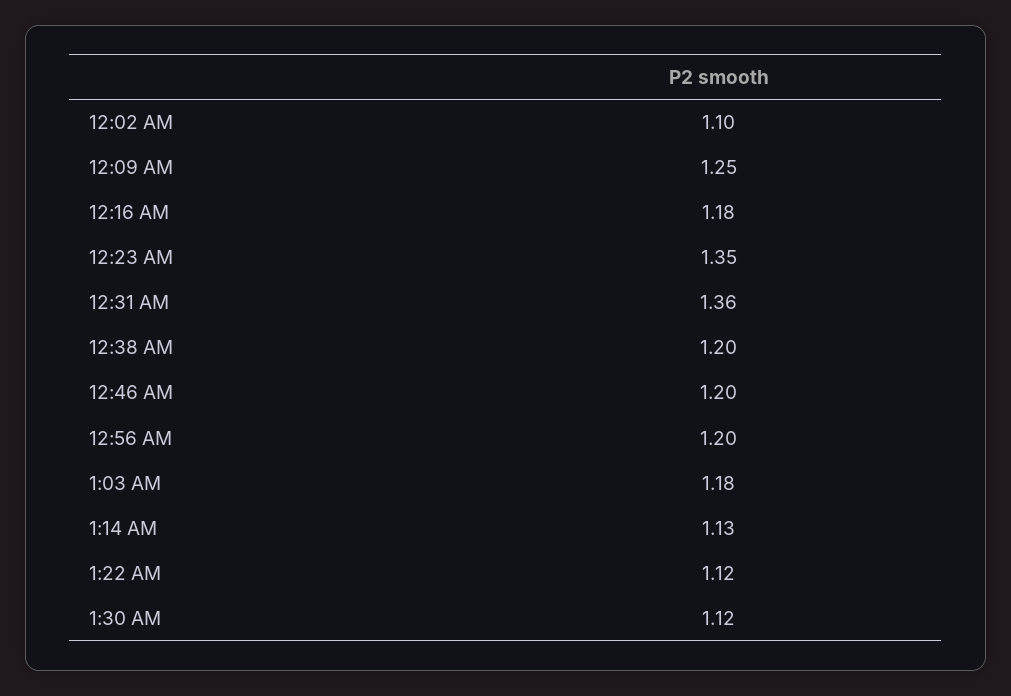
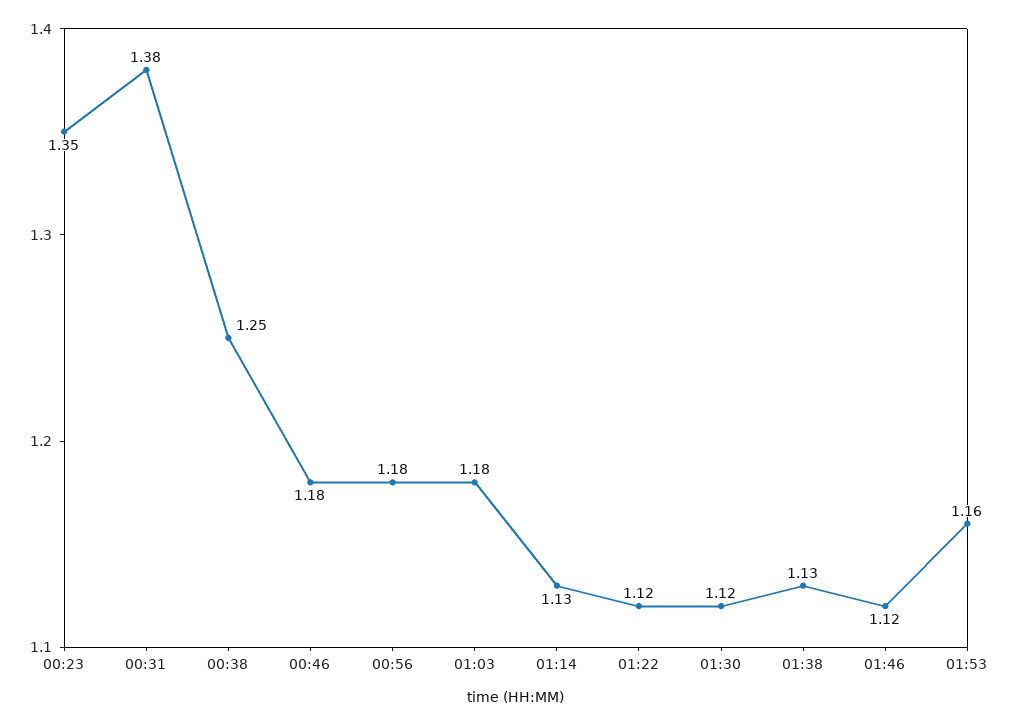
12:02 AM: 1.1 -> none
12:09 AM: 1.25 -> none
12:16 AM: 1.18 -> none
12:31 AM: 1.36 -> 1.38
12:38 AM: 1.2 -> 1.25
12:46 AM: 1.2 -> 1.18
12:56 AM: 1.2 -> 1.18
01:38: none -> 1.13
01:46: none -> 1.12
01:53: none -> 1.16

